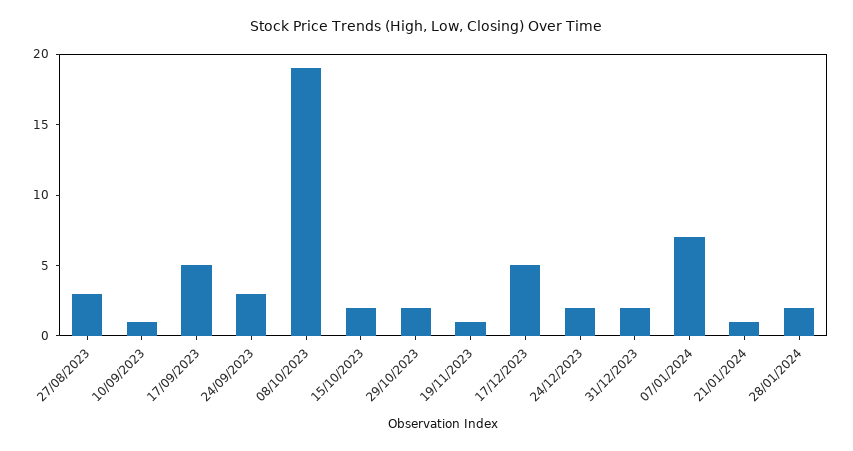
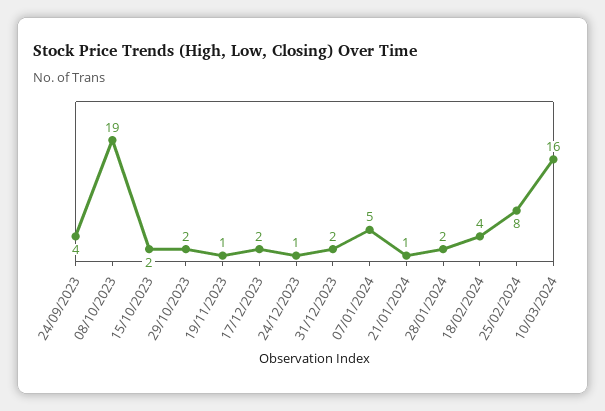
27/08/2023: 3 -> none
10/09/2023: 1 -> none
17/09/2023: 5 -> none
24/09/2023: 3 -> 4
17/12/2023: 5 -> 2
24/12/2023: 2 -> 1
07/01/2024: 7 -> 5
18/02/2024: none -> 4
25/02/2024: none -> 8
10/03/2024: none -> 16

